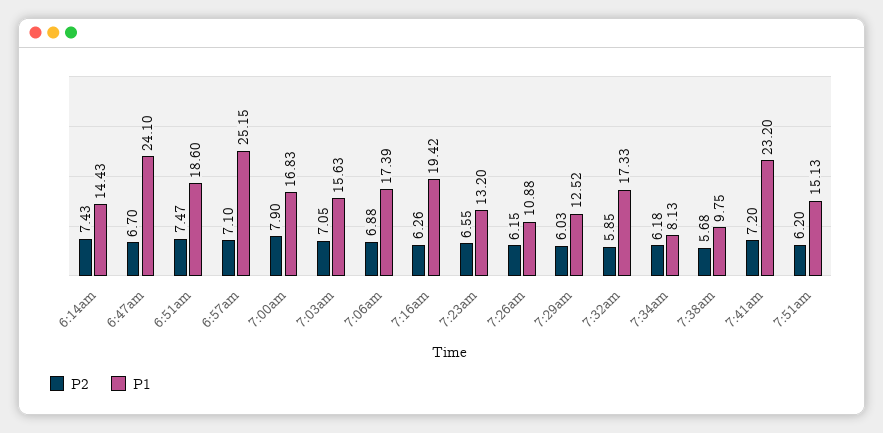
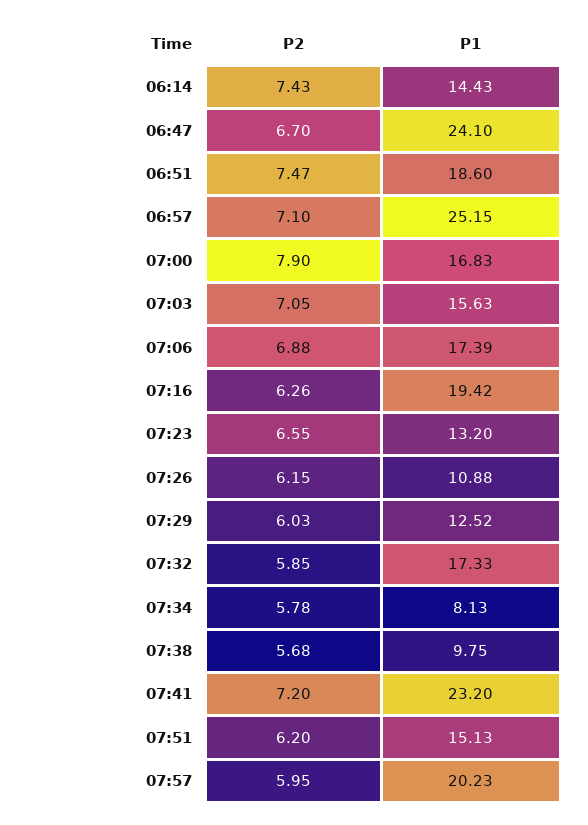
P2, 7:34am: 6.18 -> 5.78
P2, 07:57: none -> 5.95
P1, 07:57: none -> 20.23

